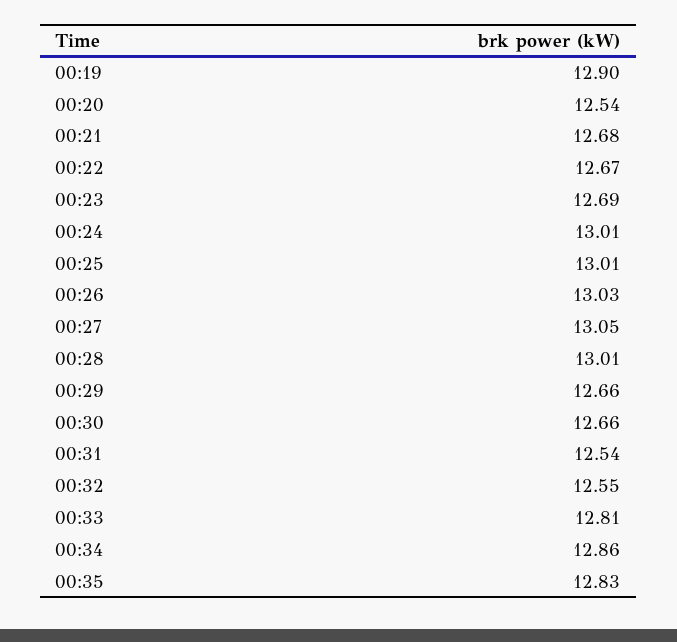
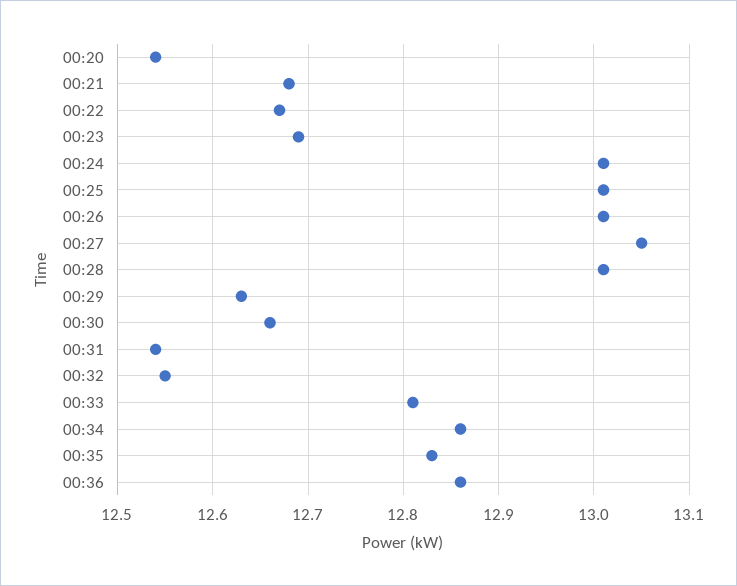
00:19: 12.9 -> none
00:26: 13.03 -> 13.01
00:29: 12.66 -> 12.63
00:36: none -> 12.86

